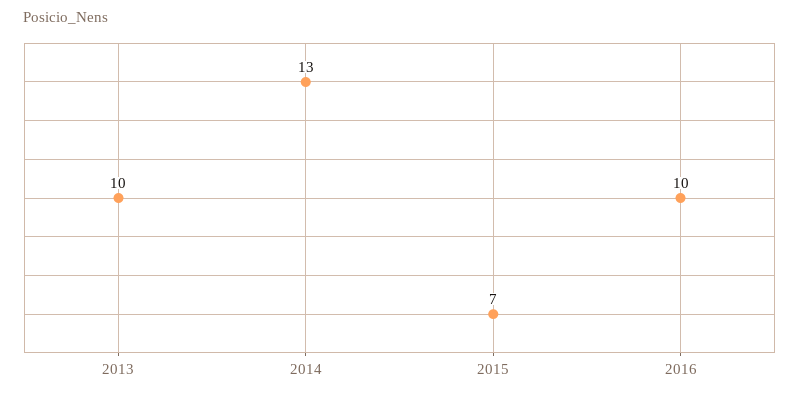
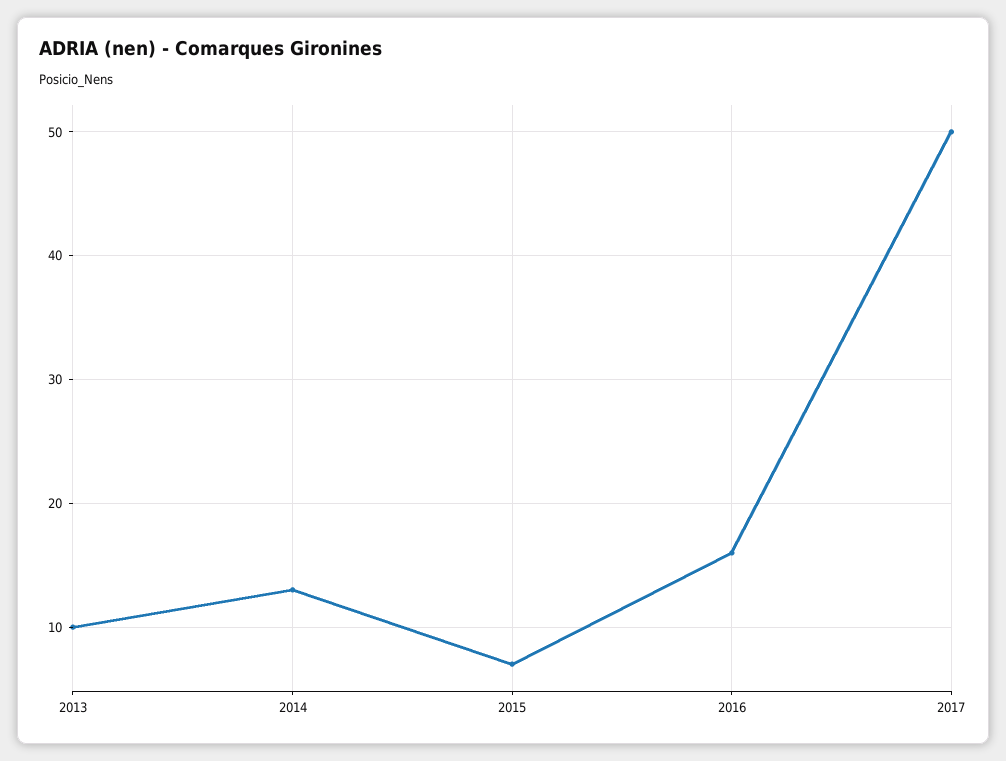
2016: 10 -> 16
2017: none -> 50

